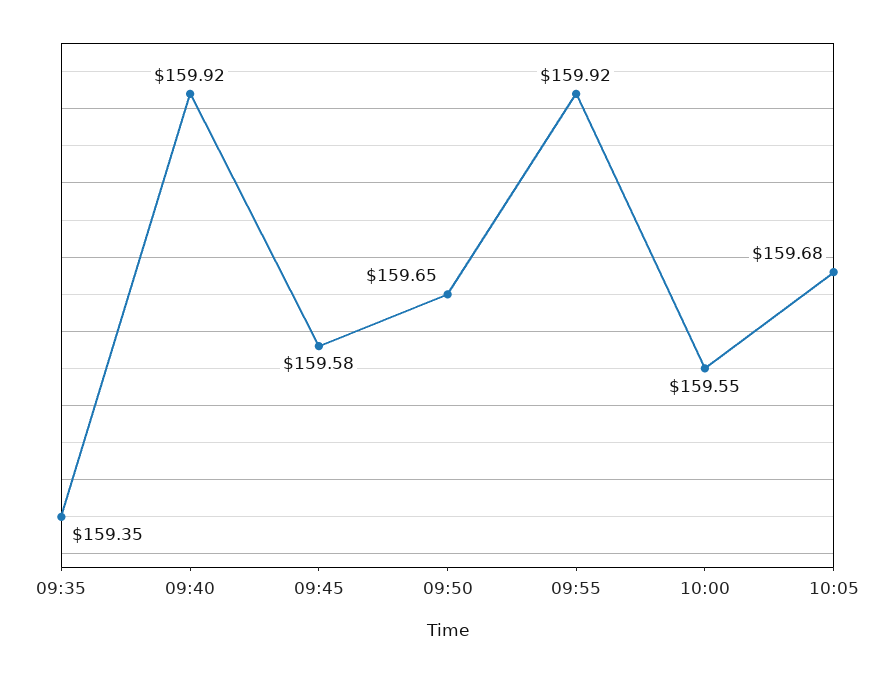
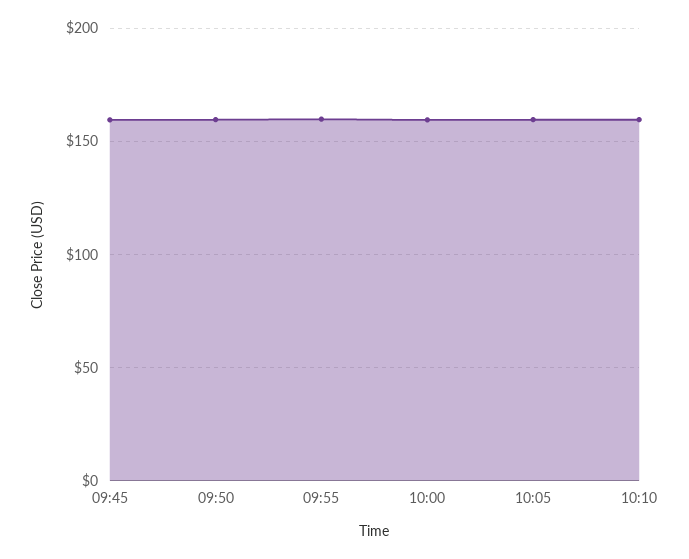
09:35: 159.35 -> none
09:40: 159.92 -> none
10:10: none -> 160

